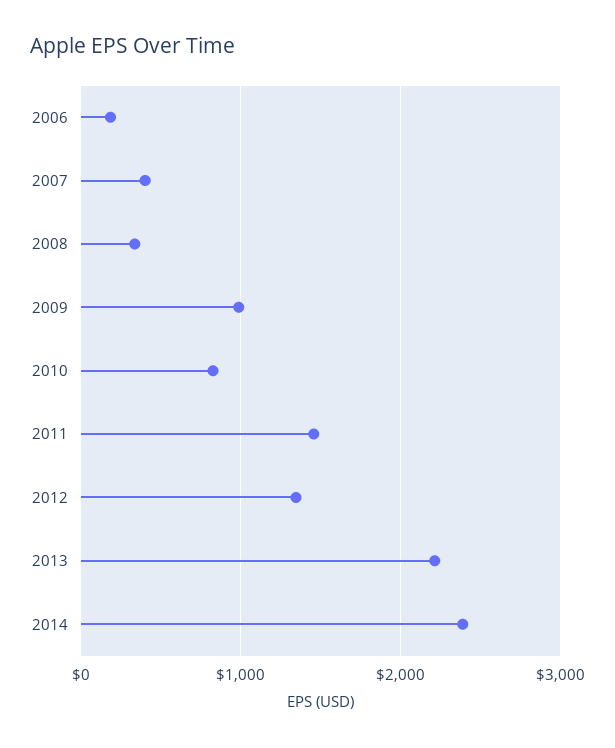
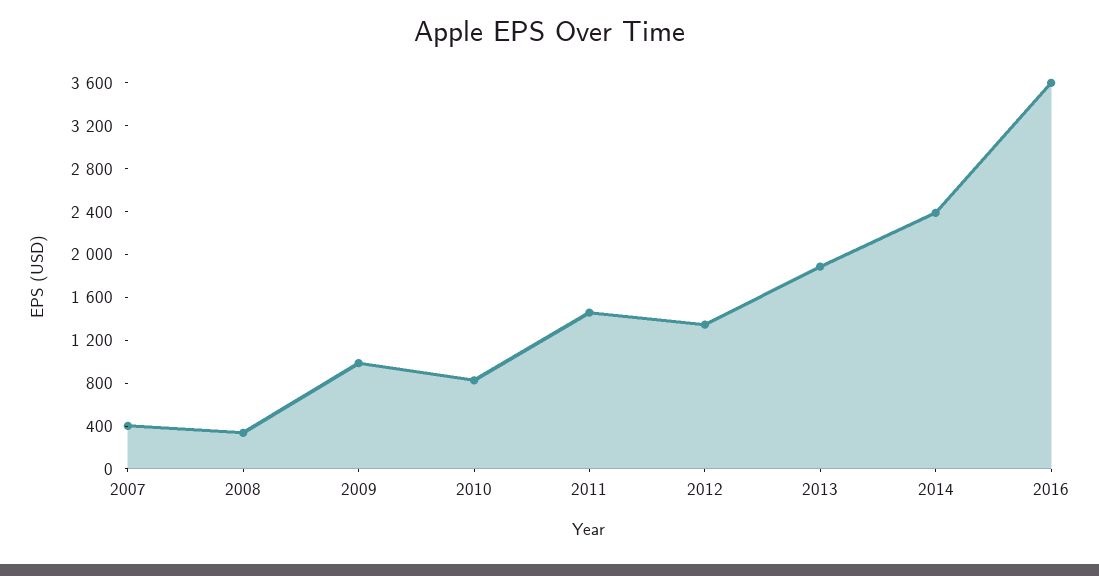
2006: 200 -> none
2013: 2200 -> 1900
2016: none -> 3600

